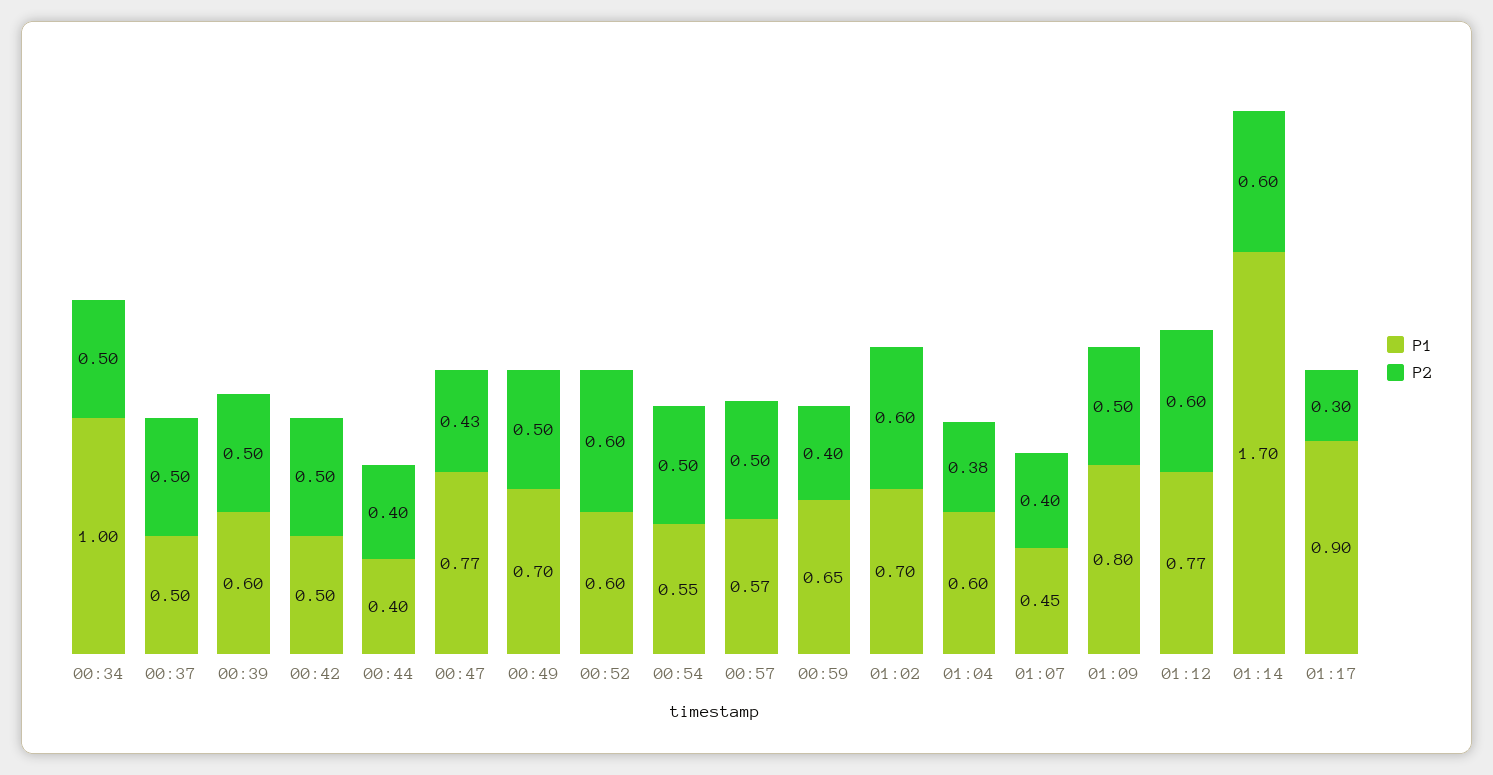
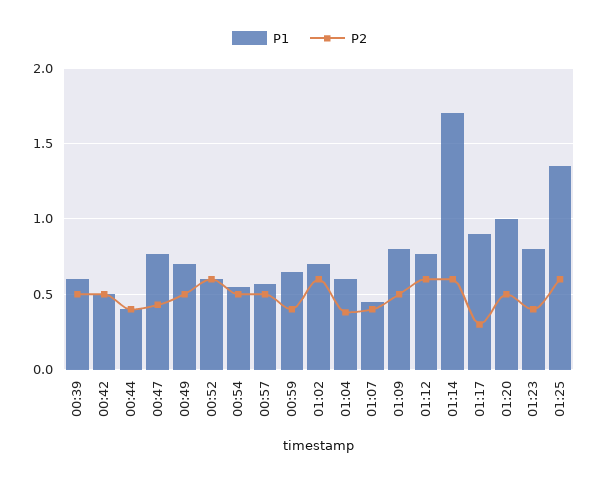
P1, 00:34: 1 -> none
P2, 00:34: 0.5 -> none
P1, 00:37: 0.5 -> none
P2, 00:37: 0.5 -> none
P1, 01:20: none -> 1
P2, 01:20: none -> 0.5
P1, 01:23: none -> 0.8
P2, 01:23: none -> 0.4
P1, 01:25: none -> 1.35
P2, 01:25: none -> 0.6

